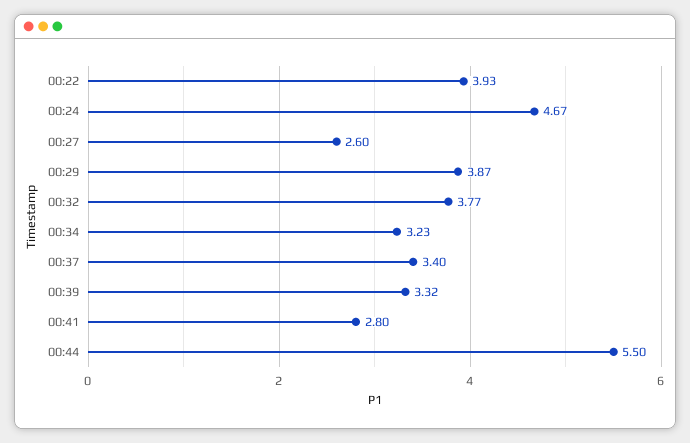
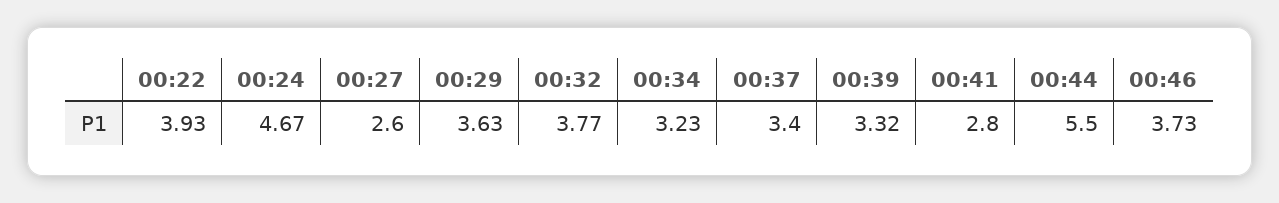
00:29: 3.87 -> 3.63
00:46: none -> 3.73

